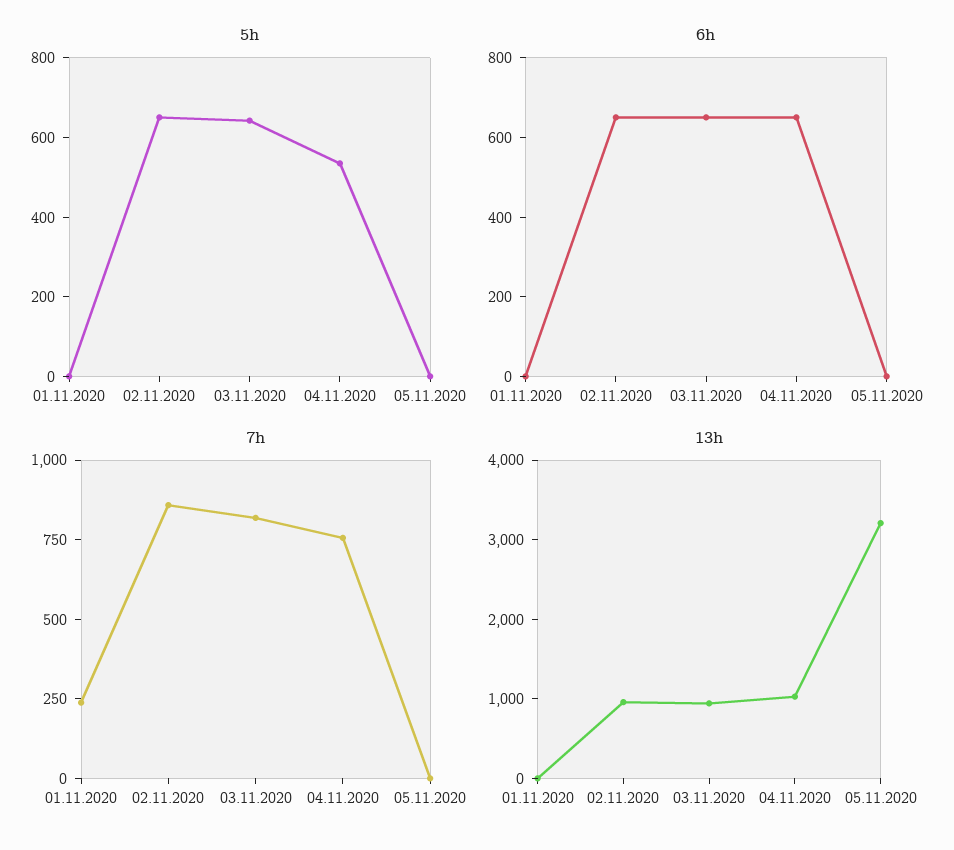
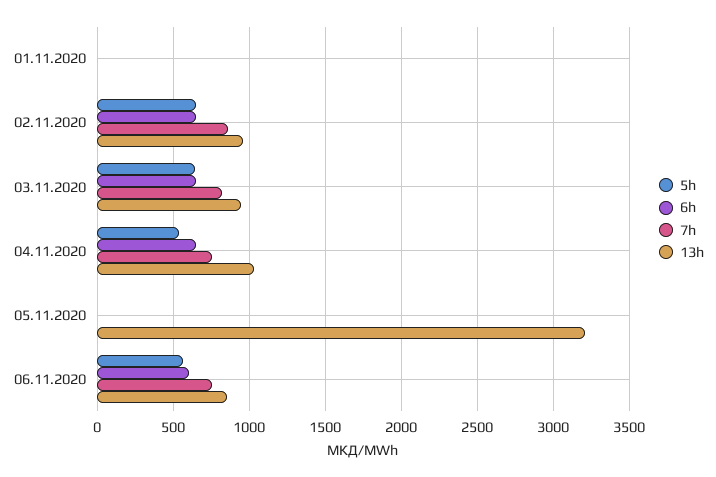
7h, 01.11.2020: 250 -> 0
5h, 06.11.2020: none -> 550
6h, 06.11.2020: none -> 600
7h, 06.11.2020: none -> 750
13h, 06.11.2020: none -> 850

